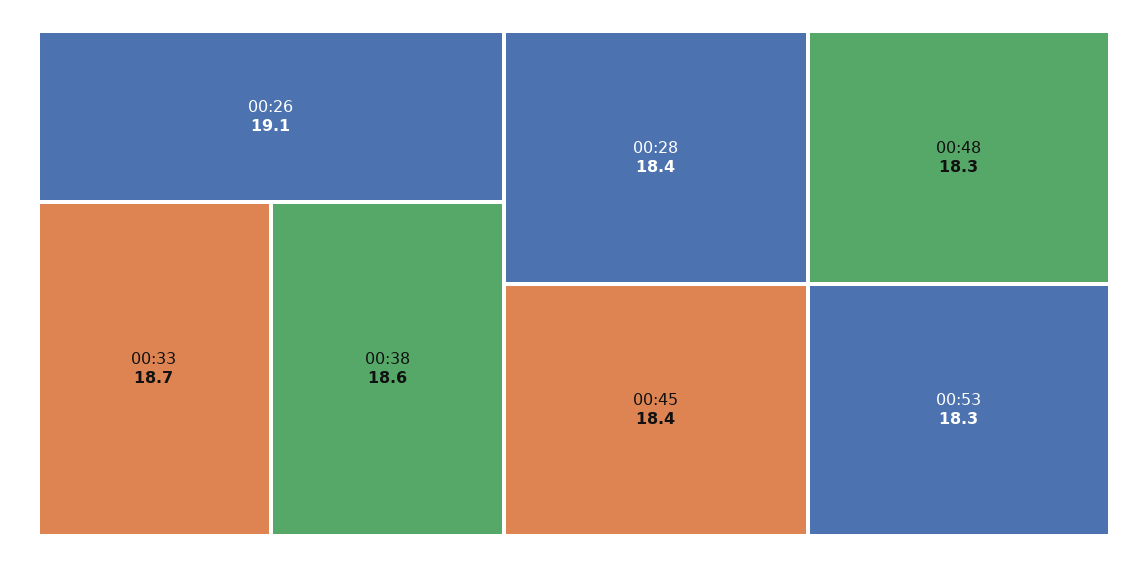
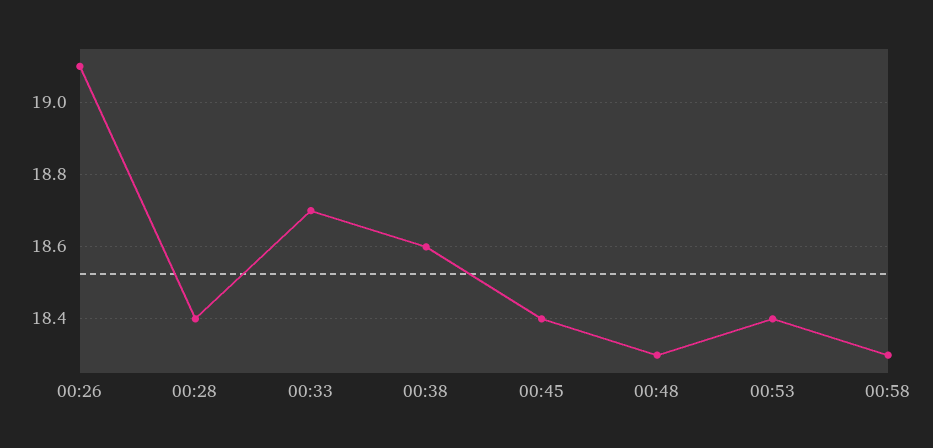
00:53: 18.3 -> 18.4
00:58: none -> 18.3

